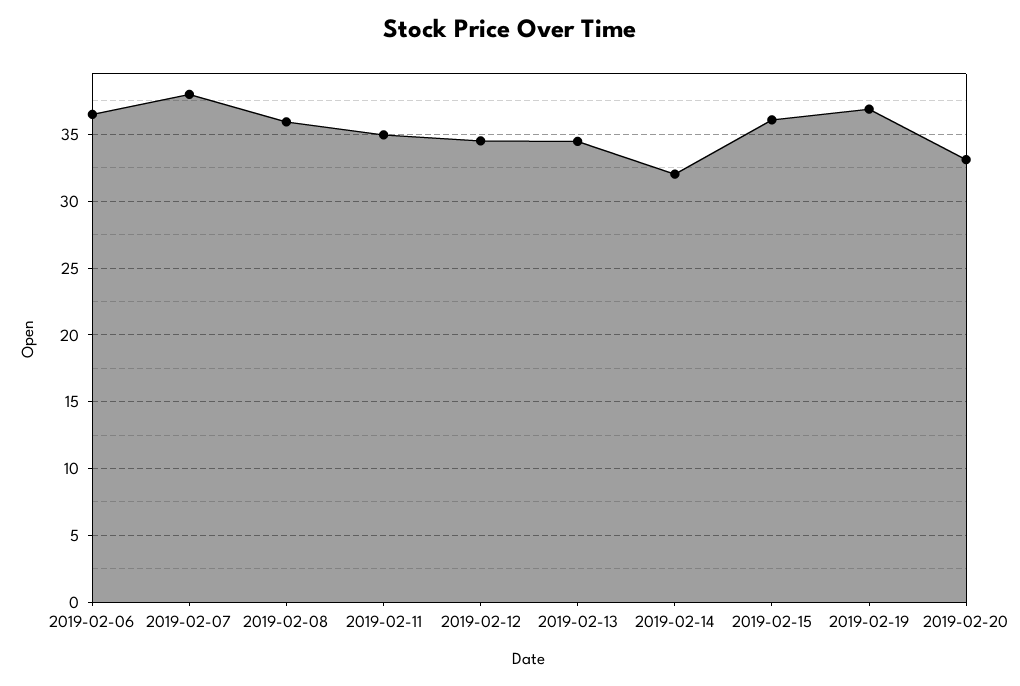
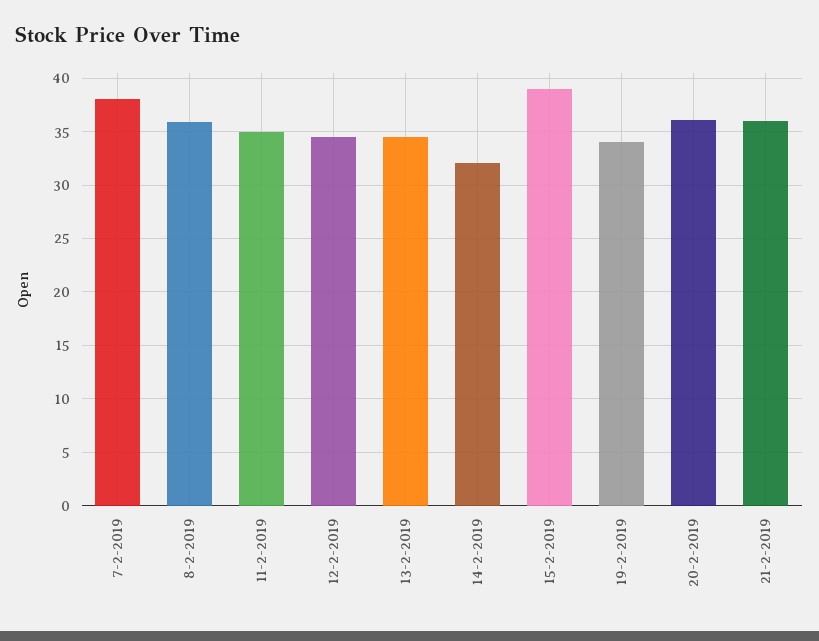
2019-02-06: 36.5 -> none
2019-02-15: 36 -> 39
2019-02-19: 37 -> 34
2019-02-20: 33 -> 36
21-2-2019: none -> 36

